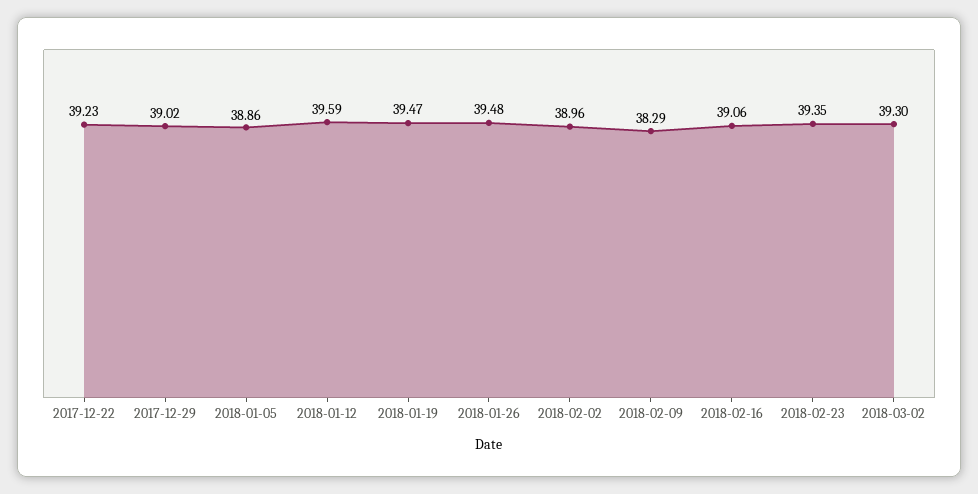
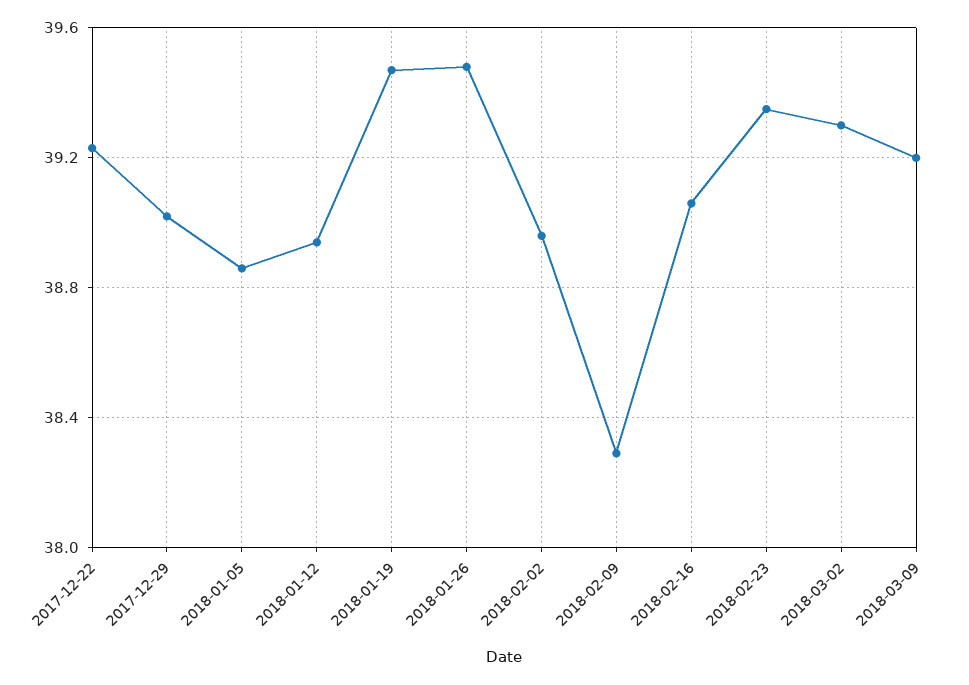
2018-01-12: 39.59 -> 38.95
2018-03-09: none -> 39.2

